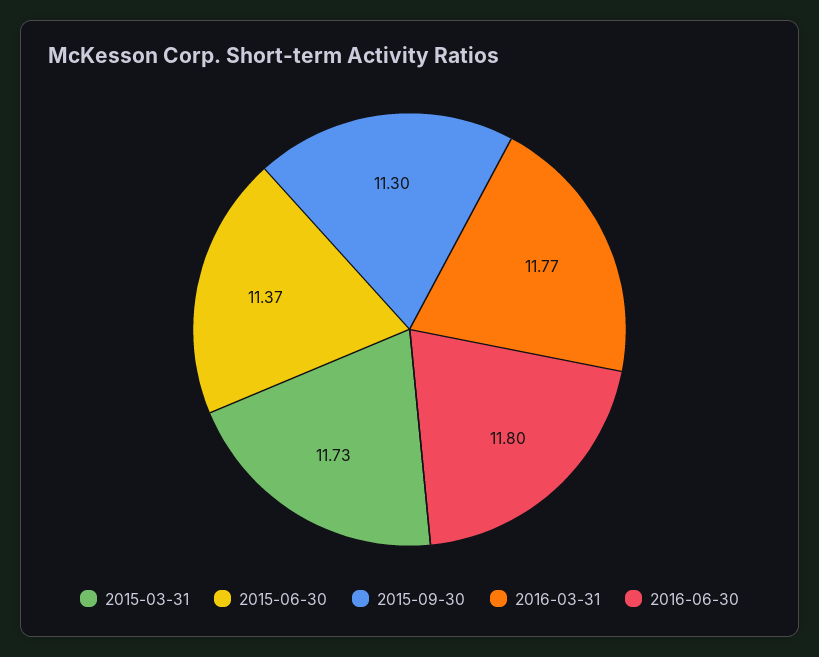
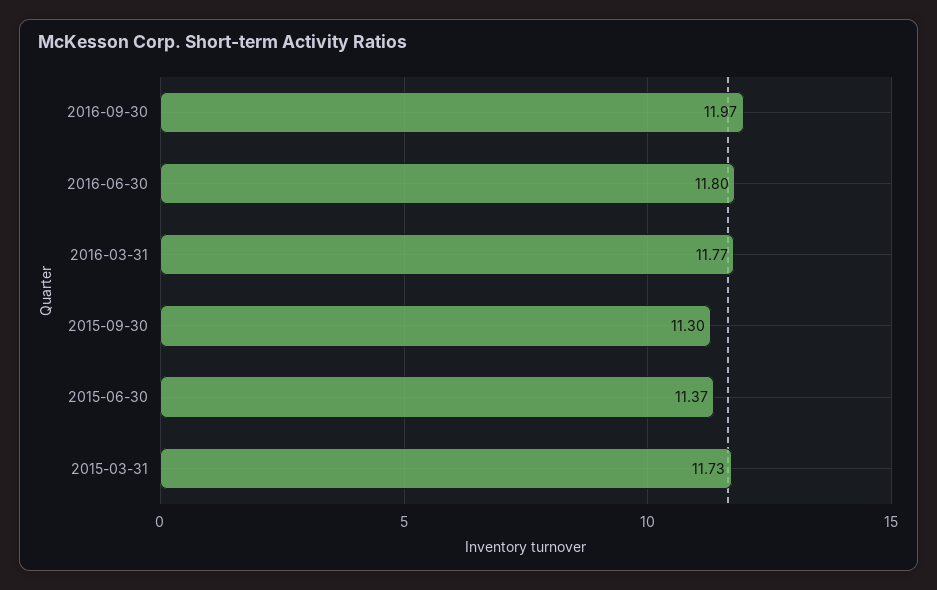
2016-09-30: none -> 11.97

